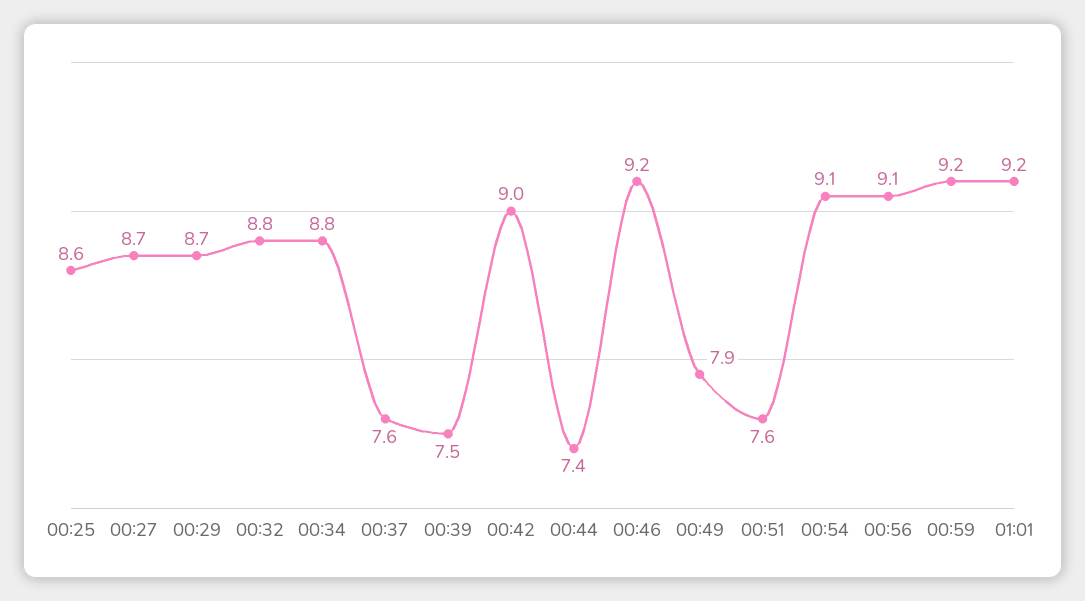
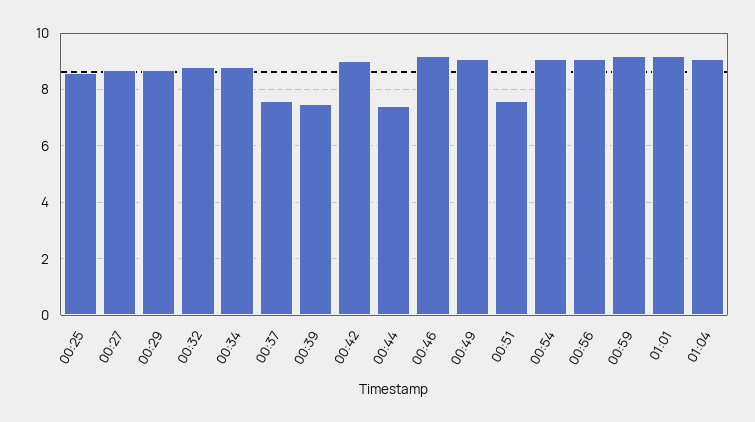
00:49: 7.9 -> 9
01:04: none -> 9

